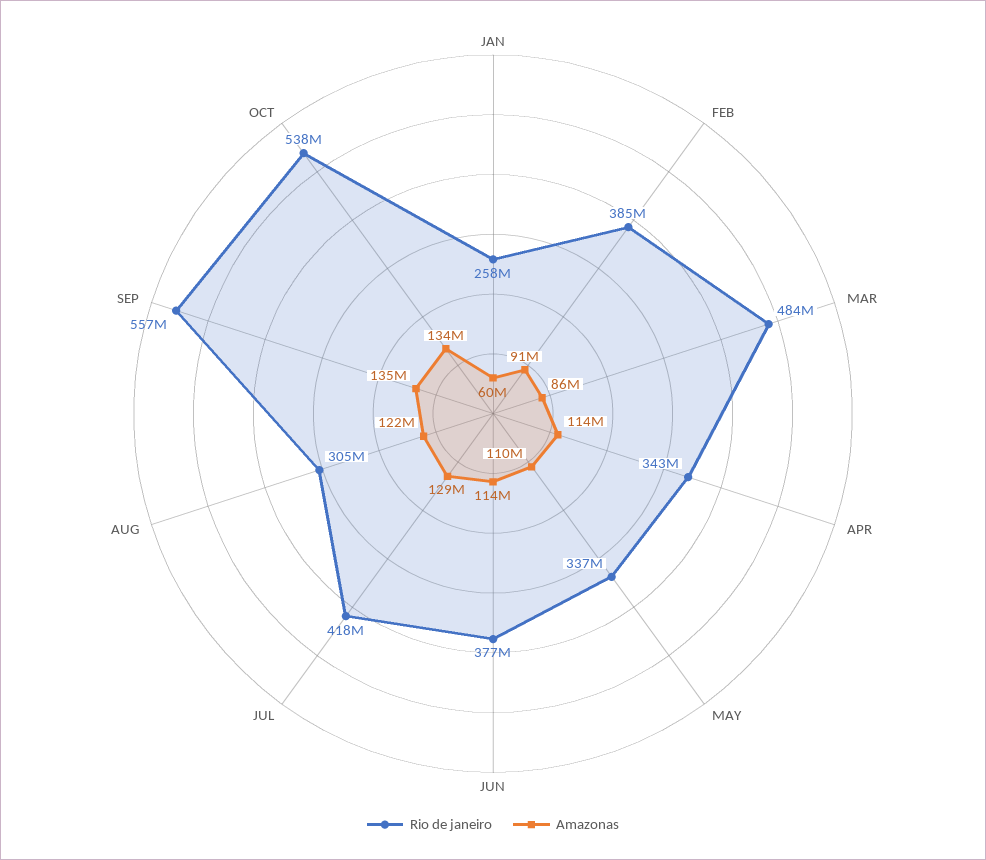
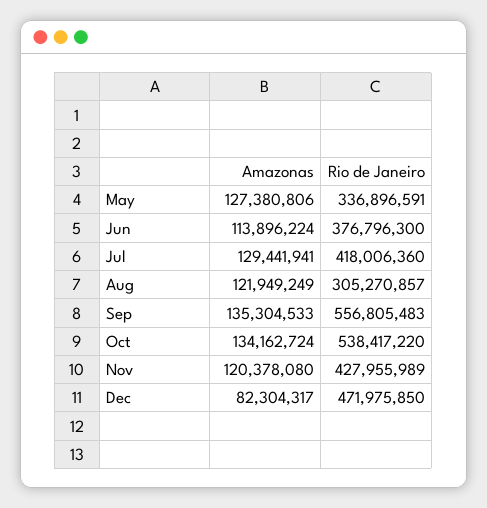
Rio de janeiro, JAN: 258000000 -> none
Amazonas, JAN: 60000000 -> none
Rio de janeiro, FEB: 385000000 -> none
Amazonas, FEB: 91000000 -> none
Rio de janeiro, MAR: 484000000 -> none
Amazonas, MAR: 86000000 -> none
Rio de janeiro, APR: 343000000 -> none
Amazonas, APR: 114000000 -> none
Amazonas, MAY: 110000000 -> 127380806
Amazonas, Nov: none -> 120378080
Rio de janeiro, Nov: none -> 427955989
Amazonas, Dec: none -> 82304317
Rio de janeiro, Dec: none -> 471975850

